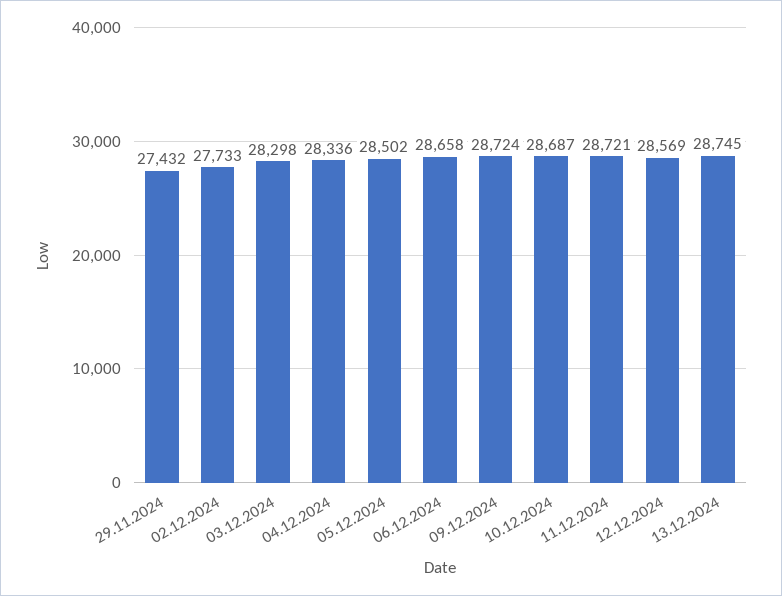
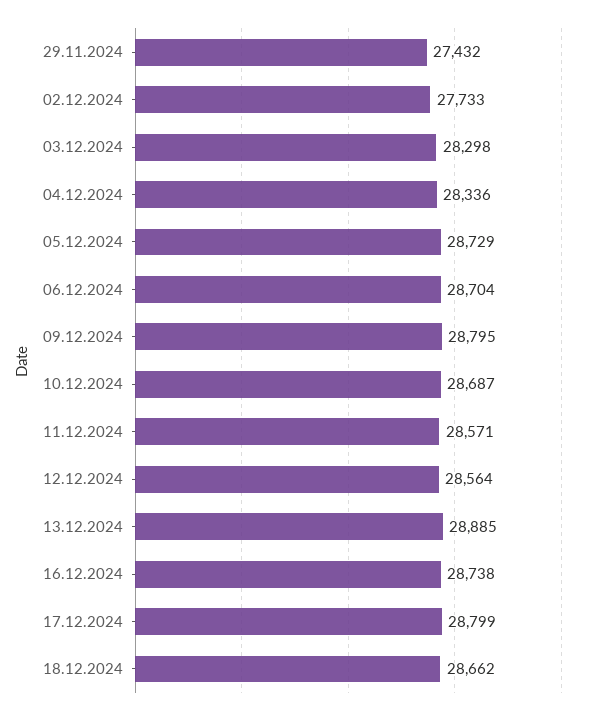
05.12.2024: 28502 -> 28729
06.12.2024: 28658 -> 28704
09.12.2024: 28724 -> 28795
11.12.2024: 28721 -> 28571
12.12.2024: 28569 -> 28564
13.12.2024: 28745 -> 28885
16.12.2024: none -> 28738
17.12.2024: none -> 28799
18.12.2024: none -> 28662

